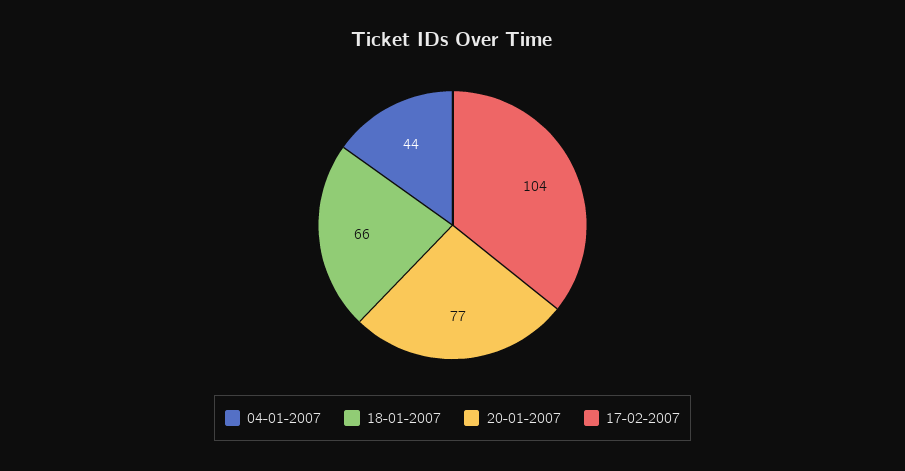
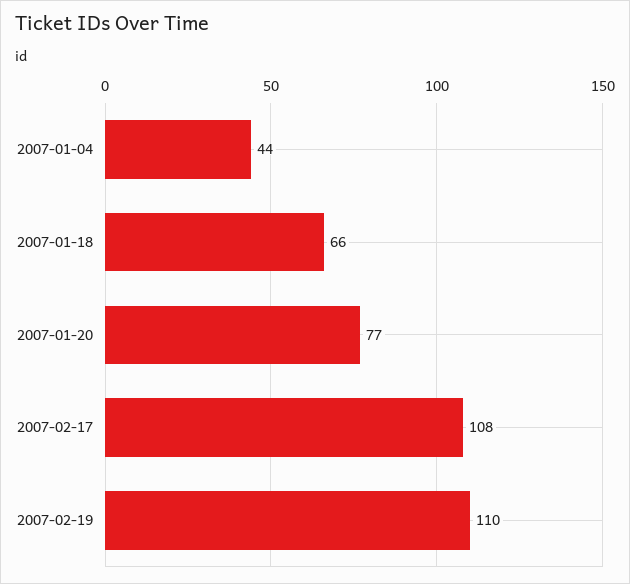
17-02-2007: 104 -> 108
2007-02-19: none -> 110

